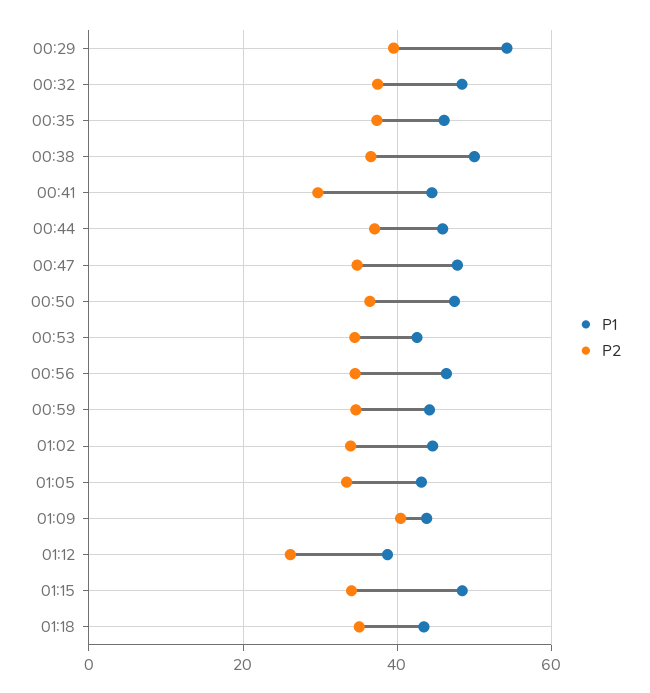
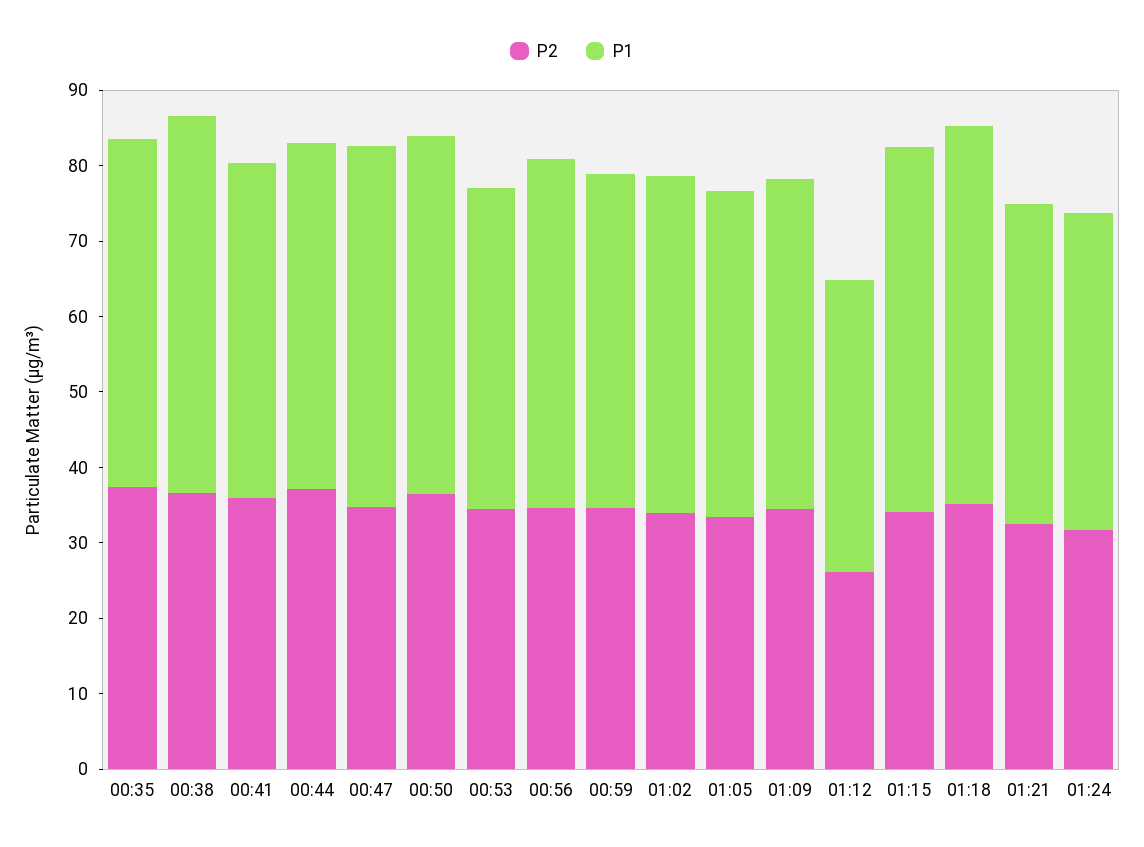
P1, 00:29: 54 -> none
P2, 00:29: 40 -> none
P1, 00:32: 48 -> none
P2, 00:32: 38 -> none
P2, 00:41: 30 -> 36
P2, 01:09: 40 -> 34
P1, 01:18: 44 -> 50
P2, 01:21: none -> 32
P1, 01:21: none -> 42
P2, 01:24: none -> 32
P1, 01:24: none -> 42

